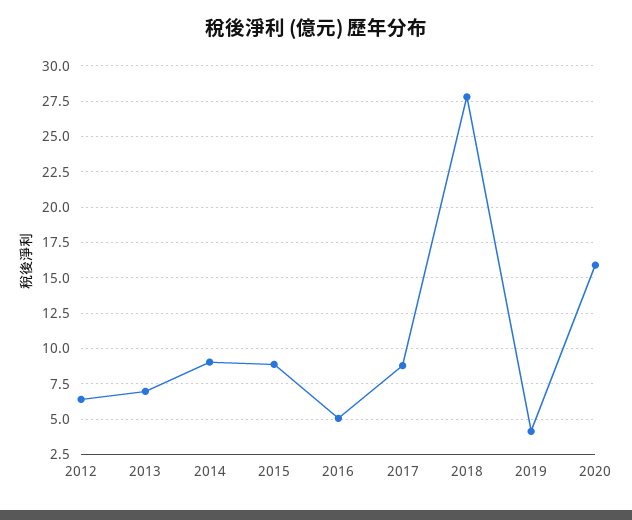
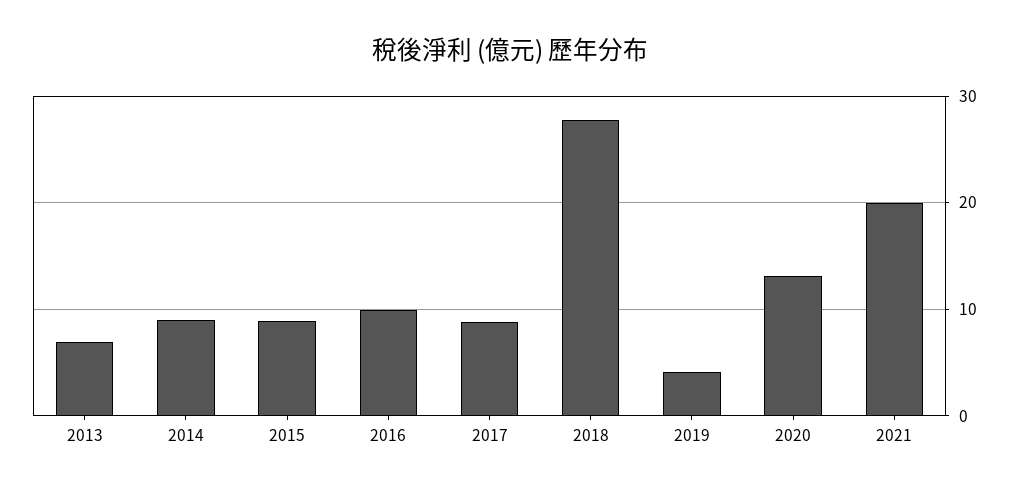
2012: 6.5 -> none
2016: 5 -> 10
2020: 16 -> 13
2021: none -> 20

